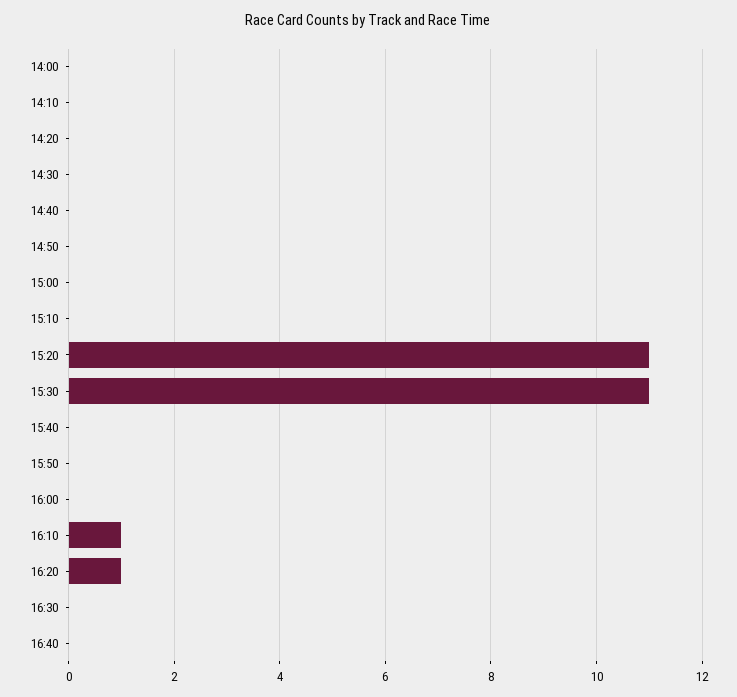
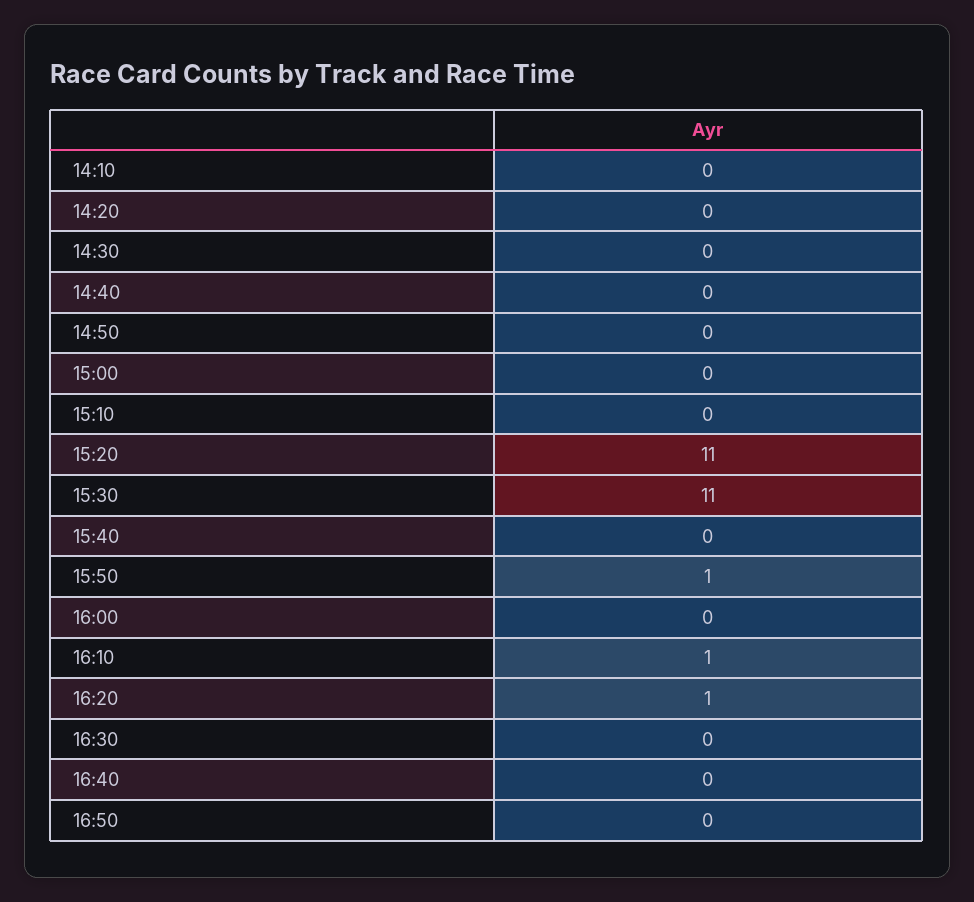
14:00: 0 -> none
15:50: 0 -> 1
16:50: none -> 0

